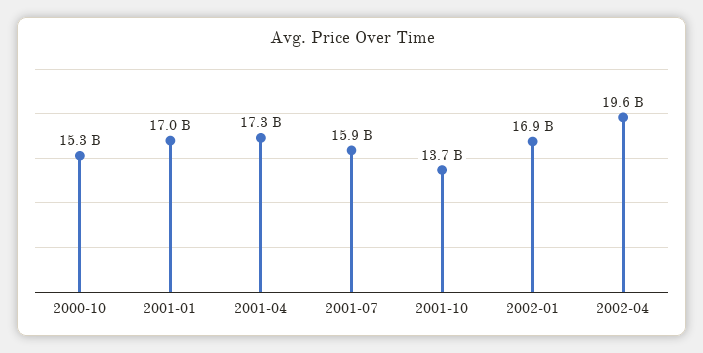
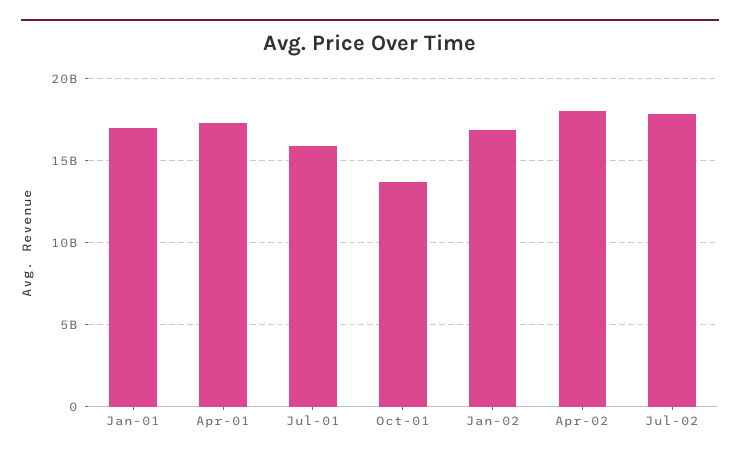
2000-10: 15300000000 -> none
2002-04: 19600000000 -> 18000000000
Jul-02: none -> 18000000000

